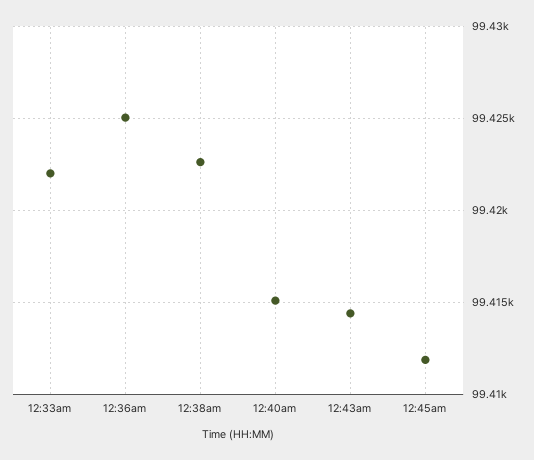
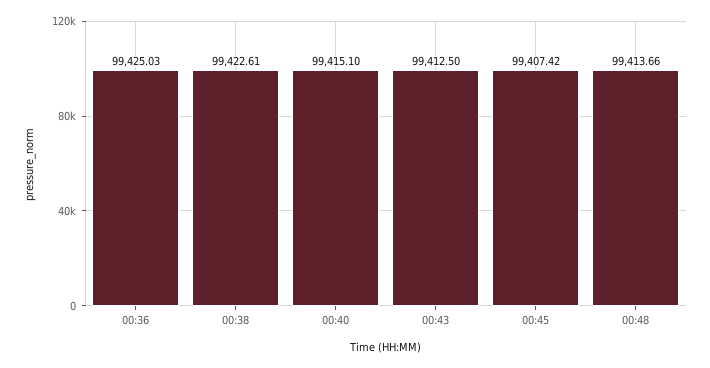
12:33am: 99422 -> none
12:43am: 99414.5 -> 99412.5
12:45am: 99412 -> 99407.42
00:48: none -> 99413.66

